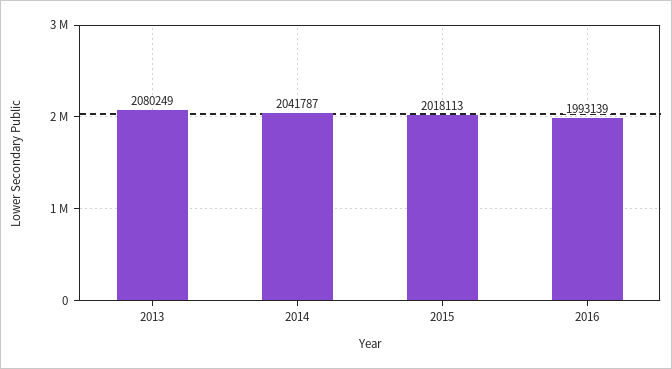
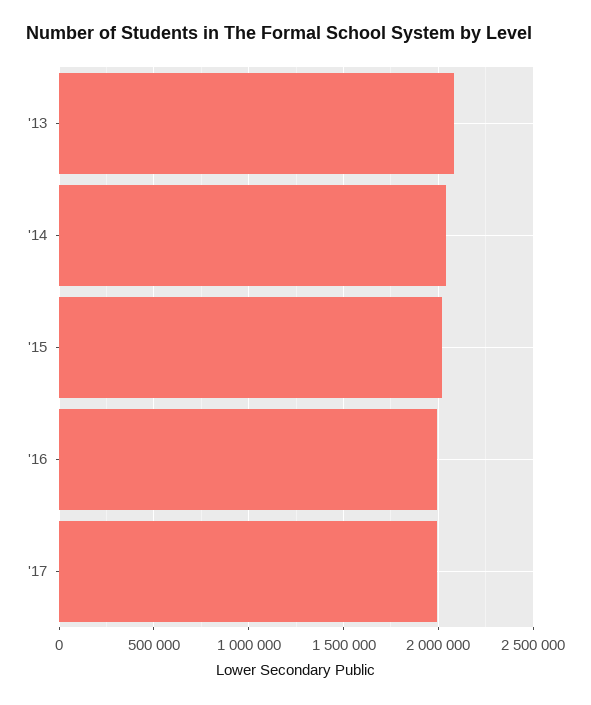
'17: none -> 2000000

